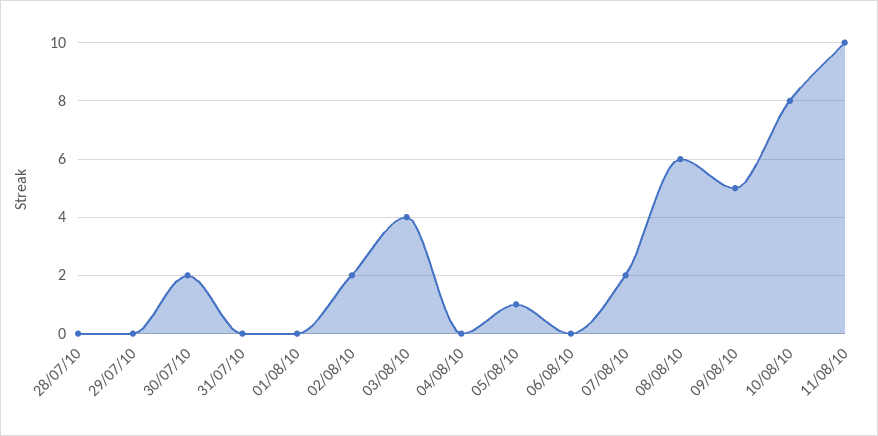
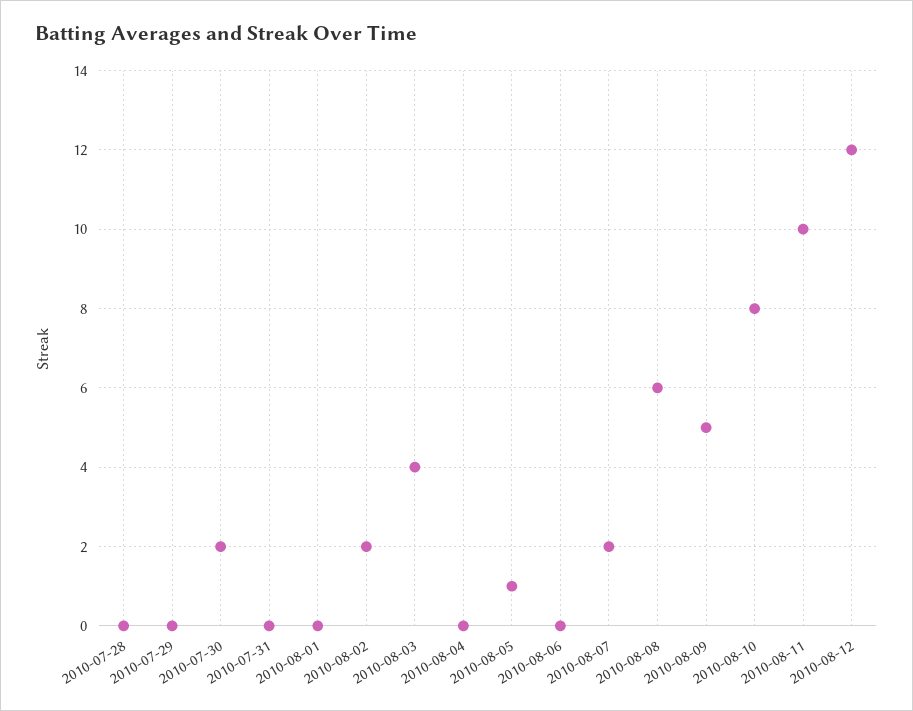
2010-08-12: none -> 12

